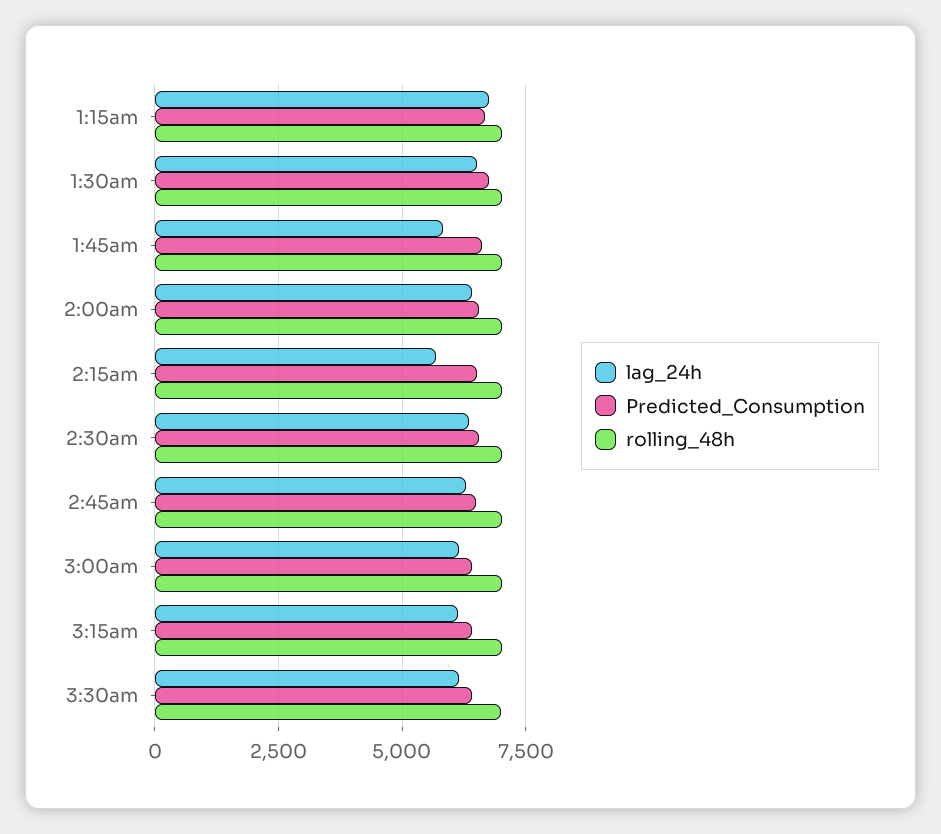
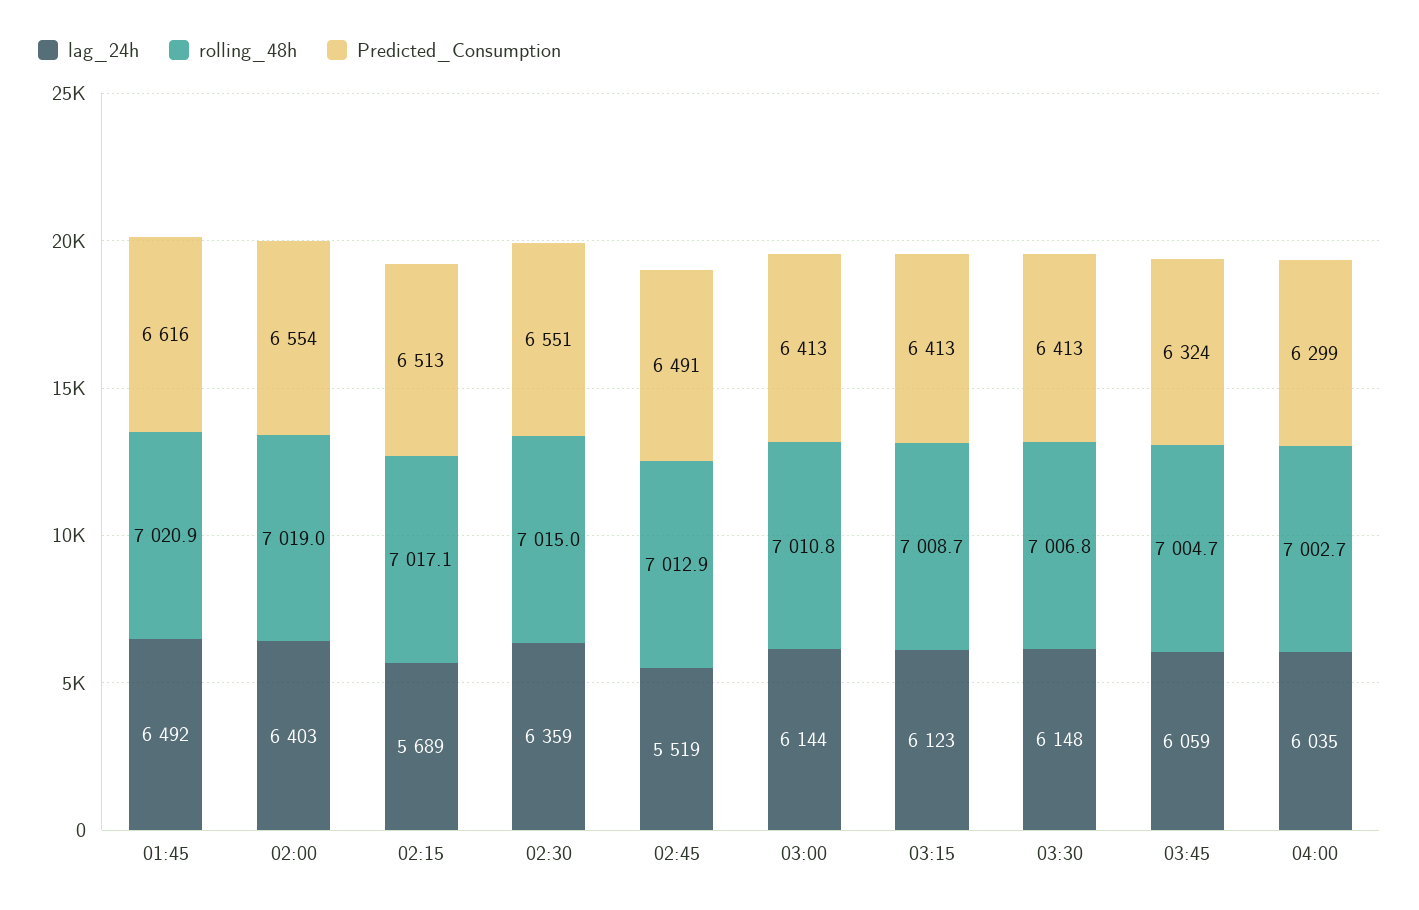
lag_24h, 1:15am: 6750 -> none
Predicted_Consumption, 1:15am: 6750 -> none
rolling_48h, 1:15am: 7000 -> none
lag_24h, 1:30am: 6500 -> none
Predicted_Consumption, 1:30am: 6750 -> none
rolling_48h, 1:30am: 7000 -> none
lag_24h, 1:45am: 5750 -> 6492
lag_24h, 2:45am: 6250 -> 5519
lag_24h, 03:45: none -> 6059
rolling_48h, 03:45: none -> 7004.7
Predicted_Consumption, 03:45: none -> 6324
lag_24h, 04:00: none -> 6035
rolling_48h, 04:00: none -> 7002.7
Predicted_Consumption, 04:00: none -> 6299

